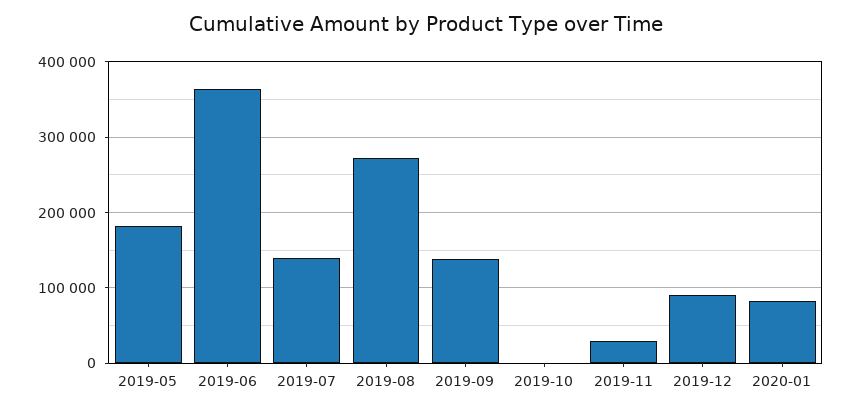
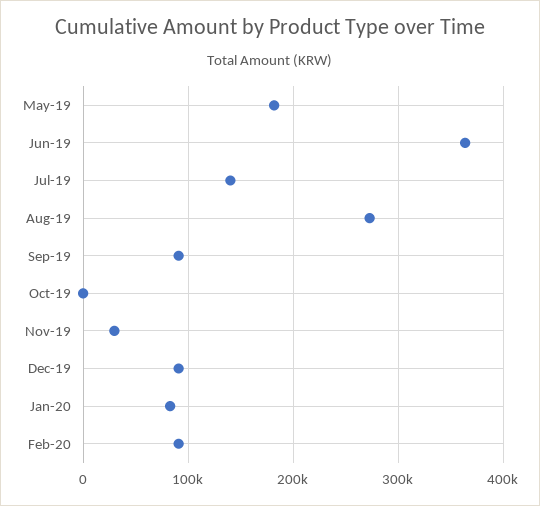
2019-09: 140000 -> 90000
Feb-20: none -> 90000

